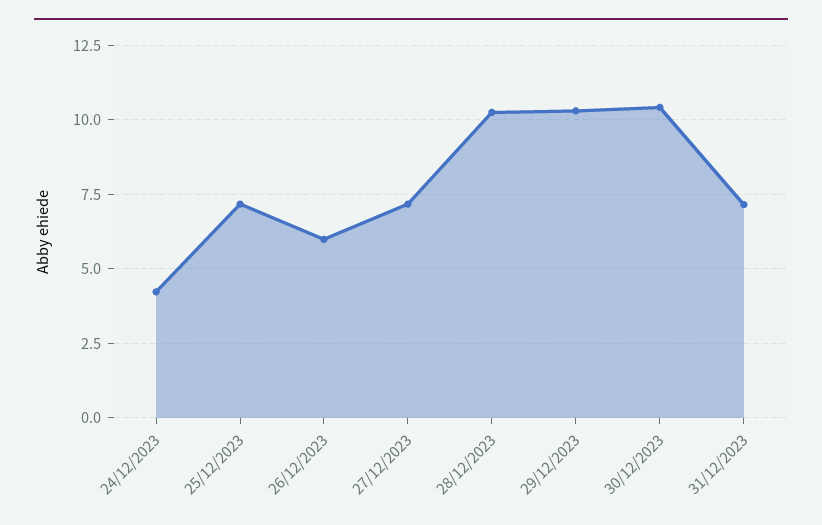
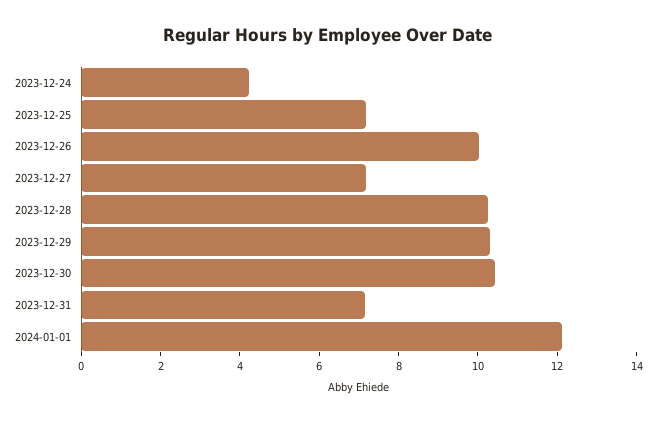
26/12/2023: 6 -> 10
2024-01-01: none -> 12

